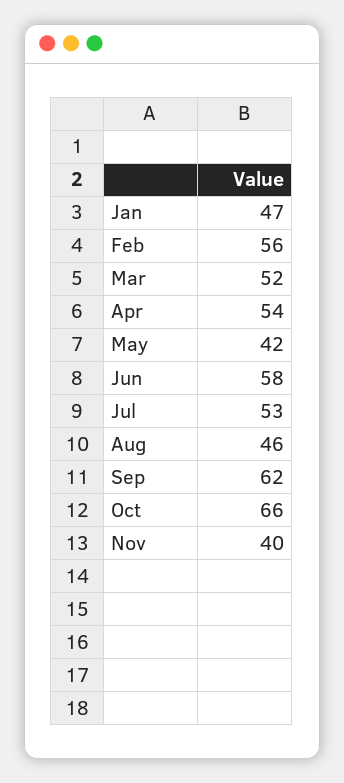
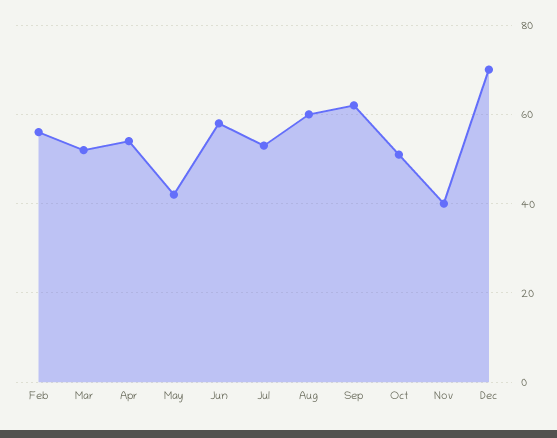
Jan: 47 -> none
Aug: 46 -> 60
Oct: 66 -> 50
Dec: none -> 70

